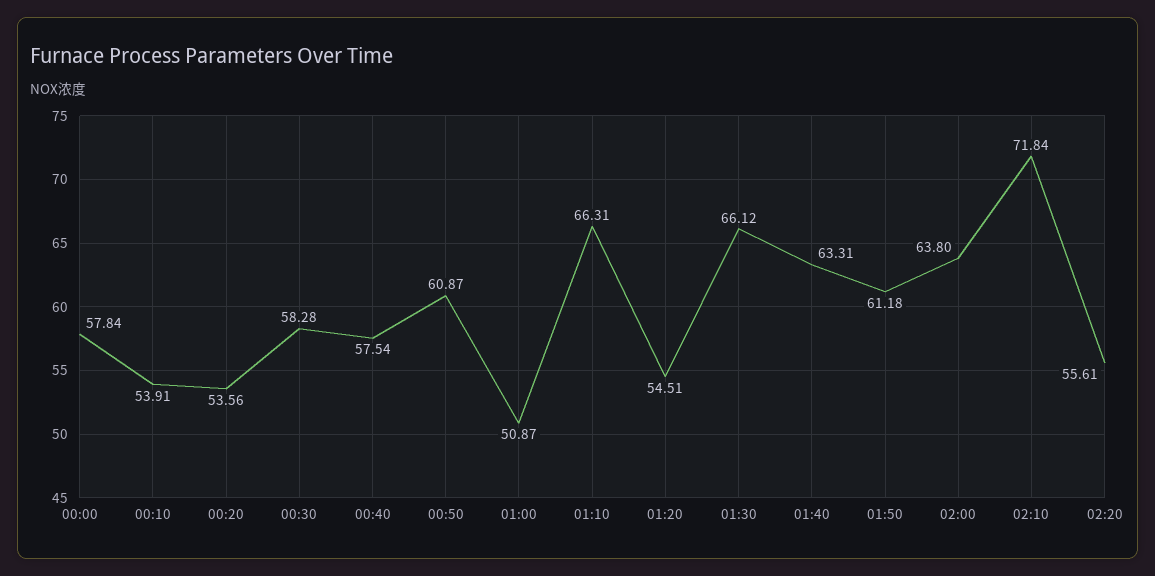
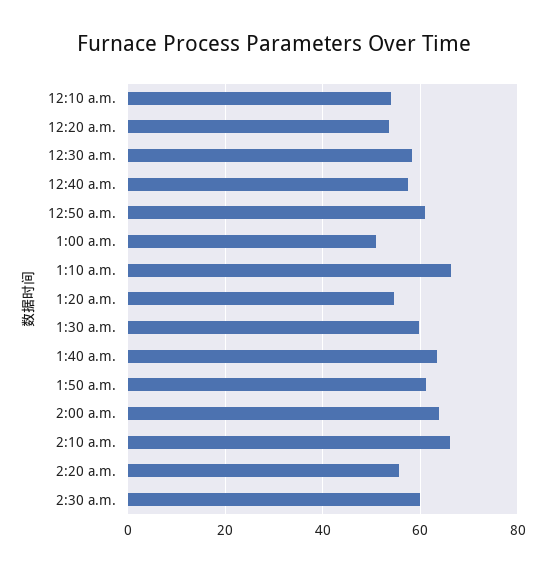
00:00: 57.84 -> none
01:30: 66.12 -> 60
02:10: 71.84 -> 66
2:30 a.m.: none -> 60

